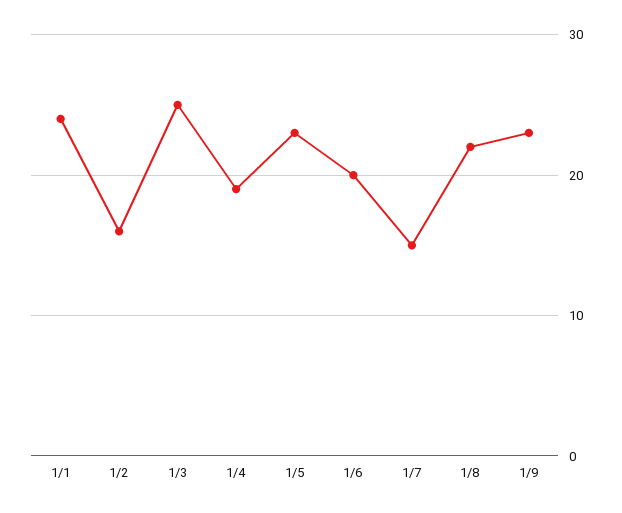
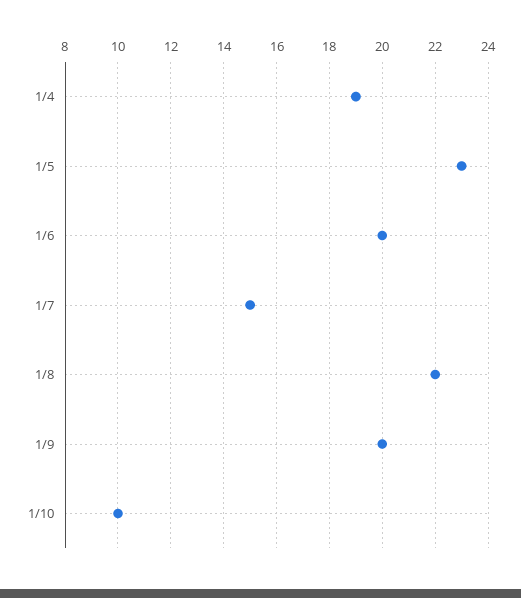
1/1: 24 -> none
1/2: 16 -> none
1/3: 25 -> none
1/9: 23 -> 20
1/10: none -> 10

